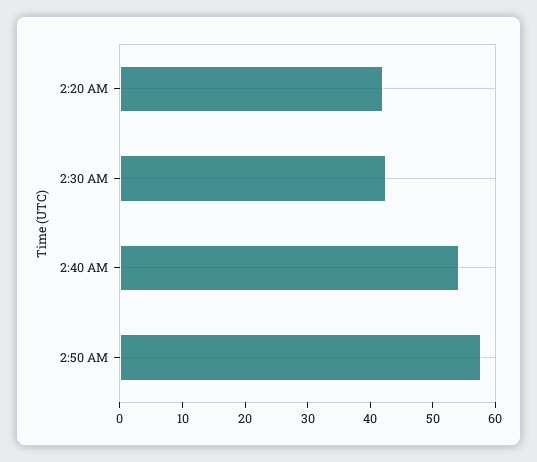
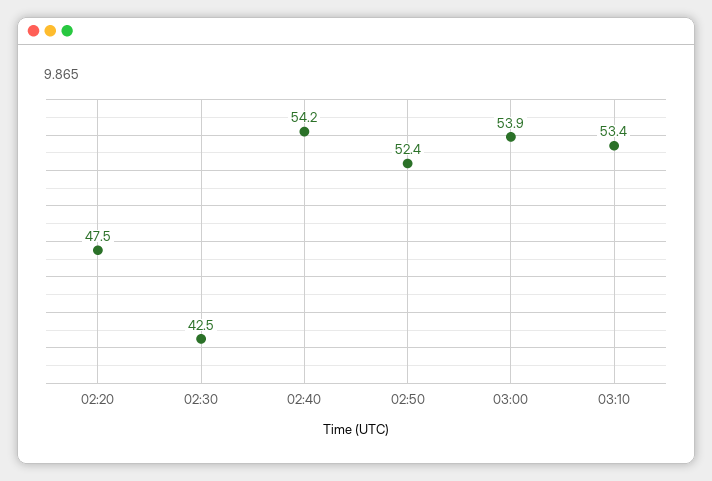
2:20 AM: 42 -> 47.5
2:50 AM: 58 -> 52.4
03:00: none -> 53.9
03:10: none -> 53.4

